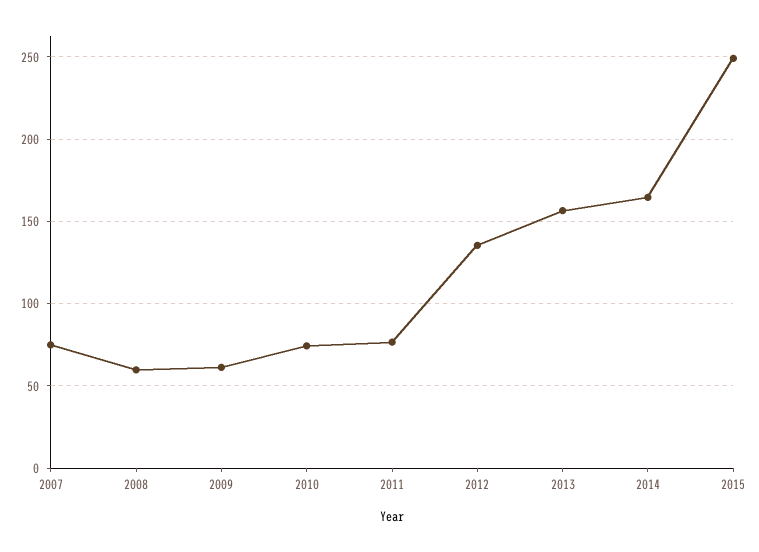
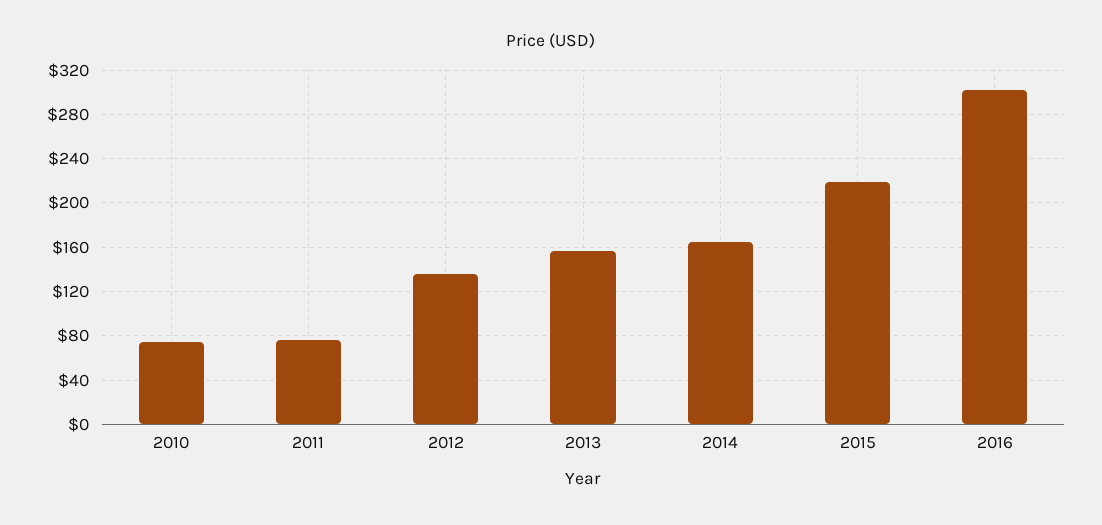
2007: 75 -> none
2008: 60 -> none
2009: 60 -> none
2015: 250 -> 220
2016: none -> 300

